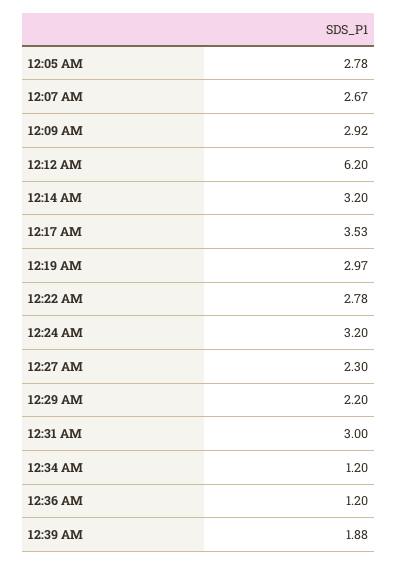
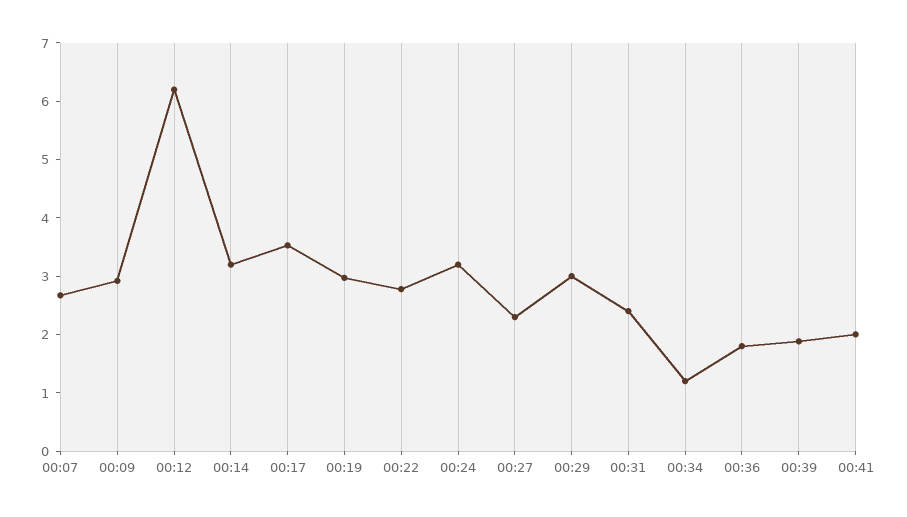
12:05 AM: 2.78 -> none
12:29 AM: 2.2 -> 3
12:31 AM: 3 -> 2.4
12:36 AM: 1.2 -> 1.8
00:41: none -> 2

